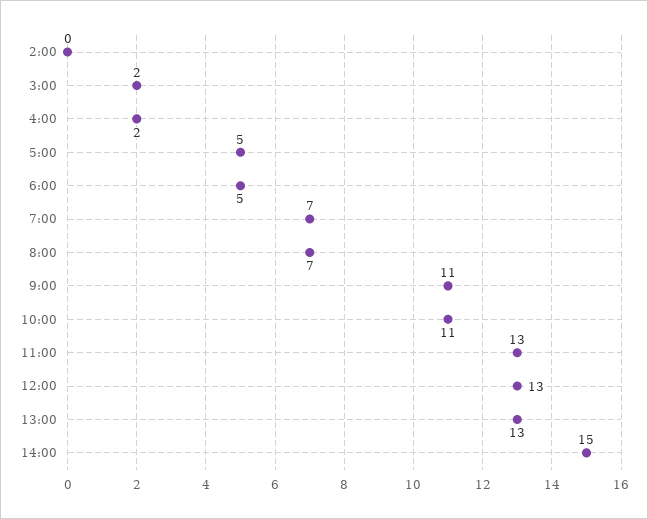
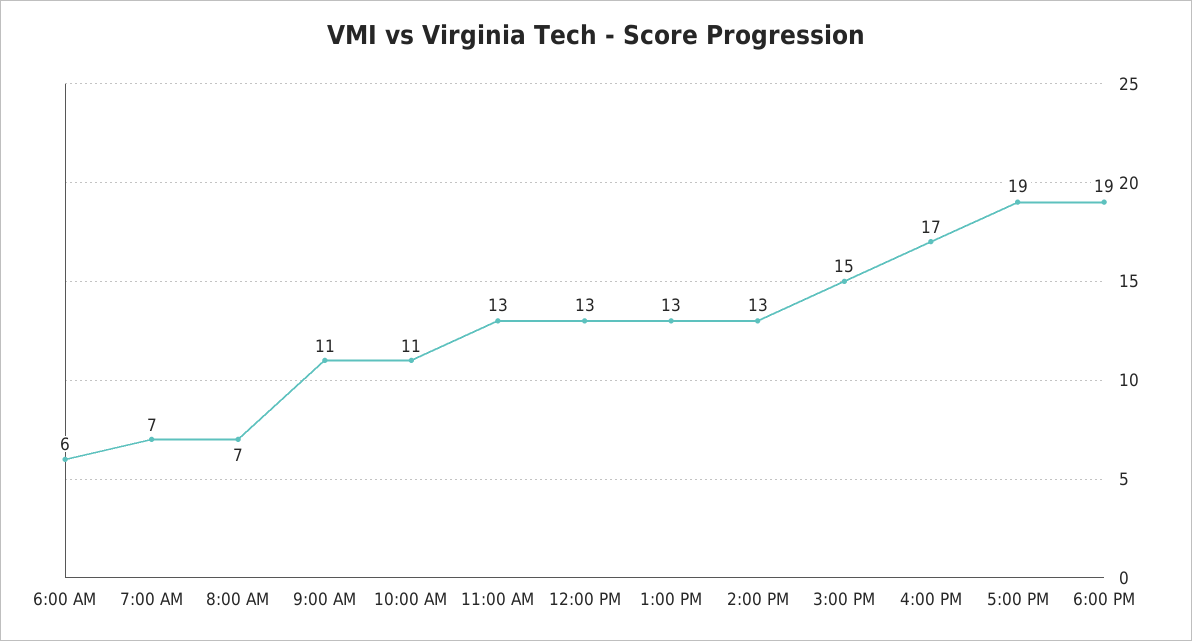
2:00: 0 -> none
3:00: 2 -> none
4:00: 2 -> none
5:00: 5 -> none
6:00: 5 -> 6
14:00: 15 -> 13
3:00 PM: none -> 15
4:00 PM: none -> 17
5:00 PM: none -> 19
6:00 PM: none -> 19

